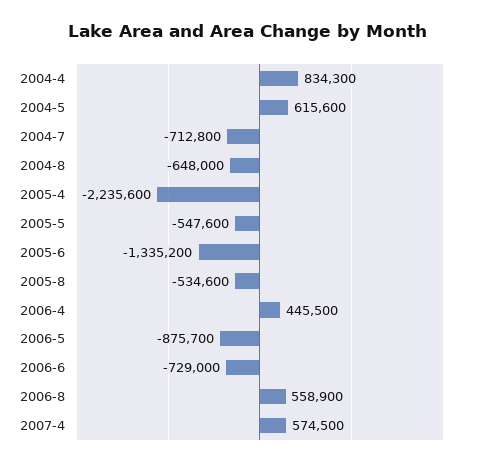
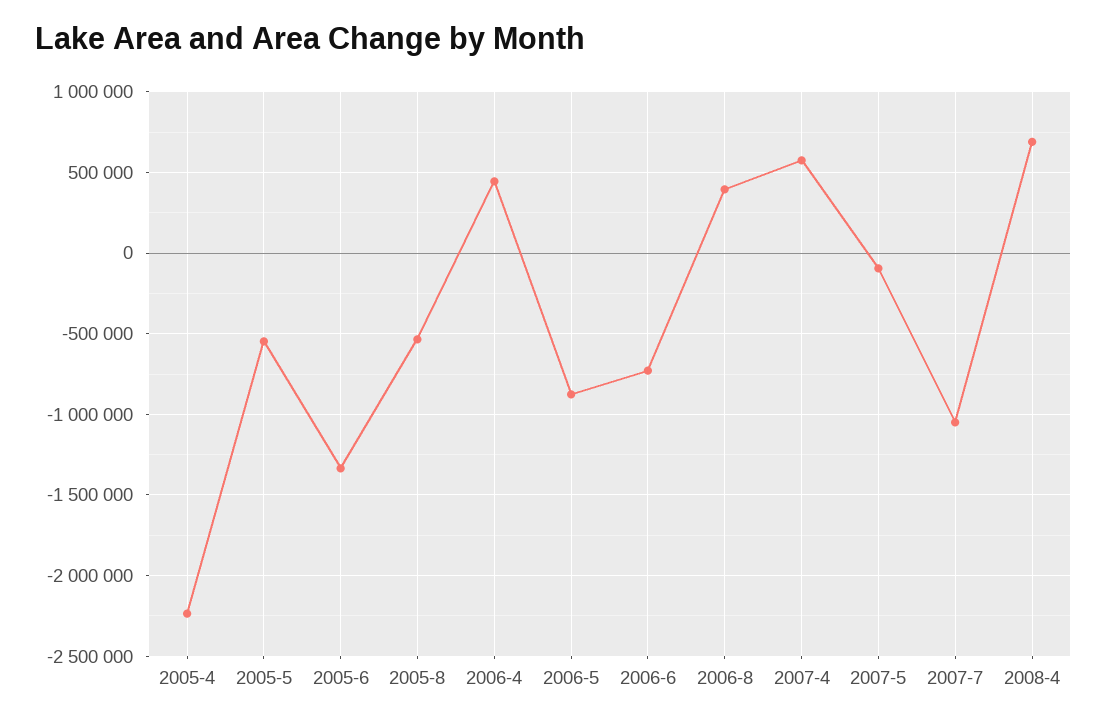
2004-4: 834300 -> none
2004-5: 615600 -> none
2004-7: -712800 -> none
2004-8: -648000 -> none
2006-8: 558900 -> 400000
2007-5: none -> -100000
2007-7: none -> -1050000
2008-4: none -> 700000

